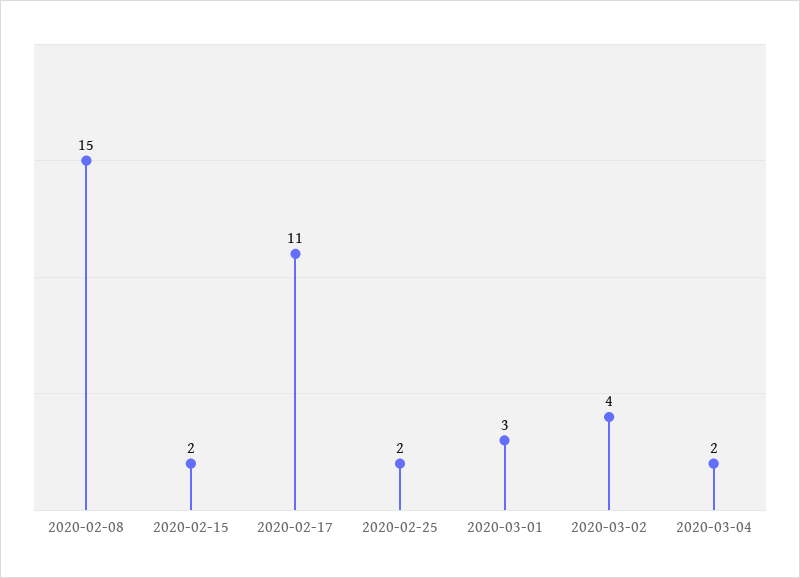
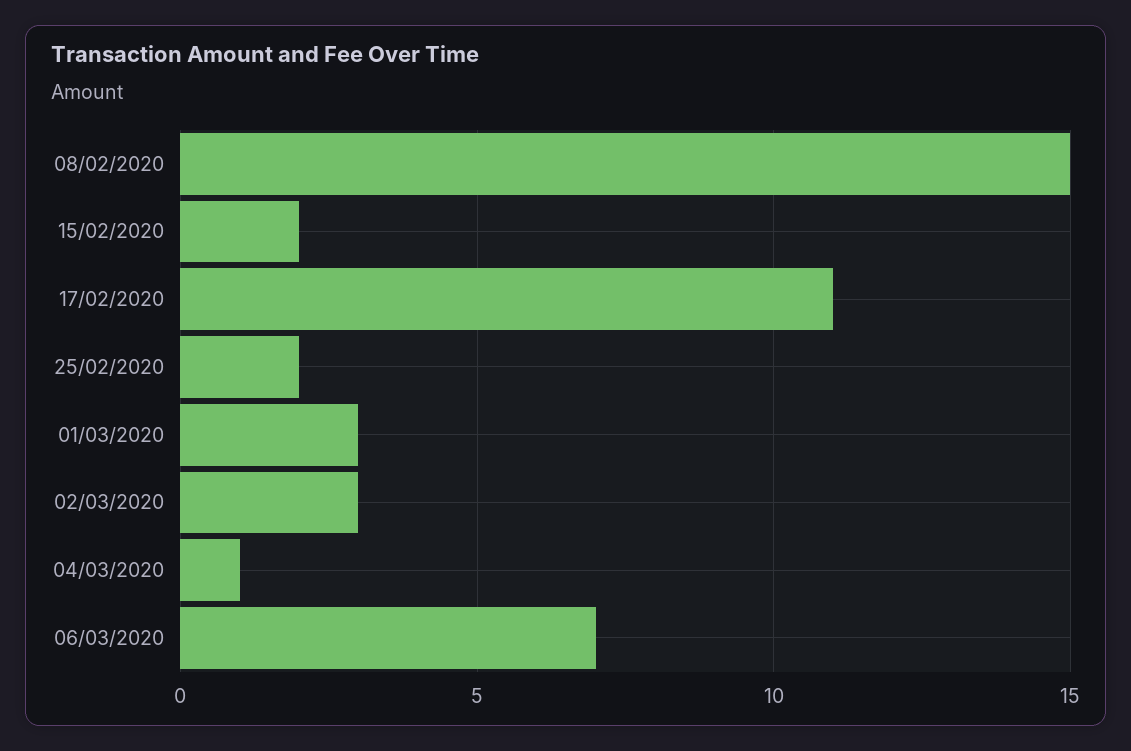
2020-03-02: 4 -> 3
2020-03-04: 2 -> 1
06/03/2020: none -> 7

